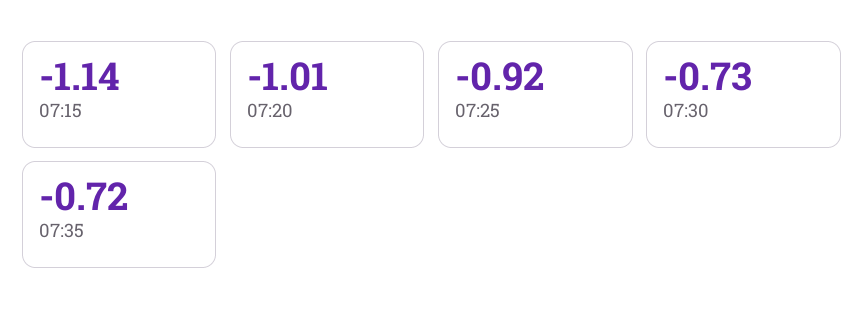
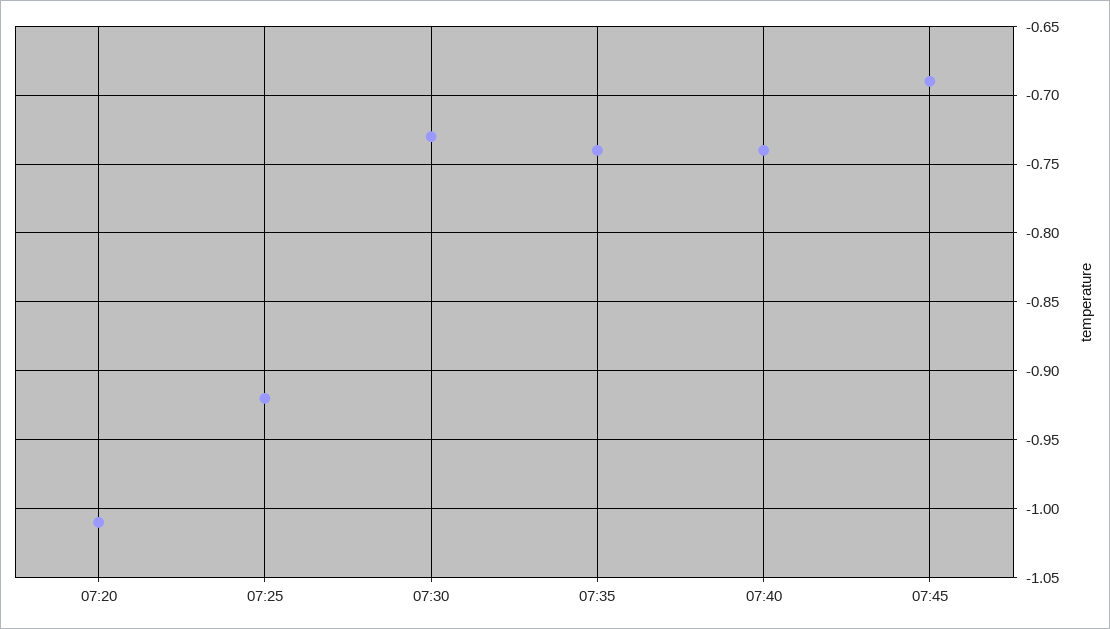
07:15: -1.14 -> none
07:35: -0.72 -> -0.74
07:40: none -> -0.74
07:45: none -> -0.69

